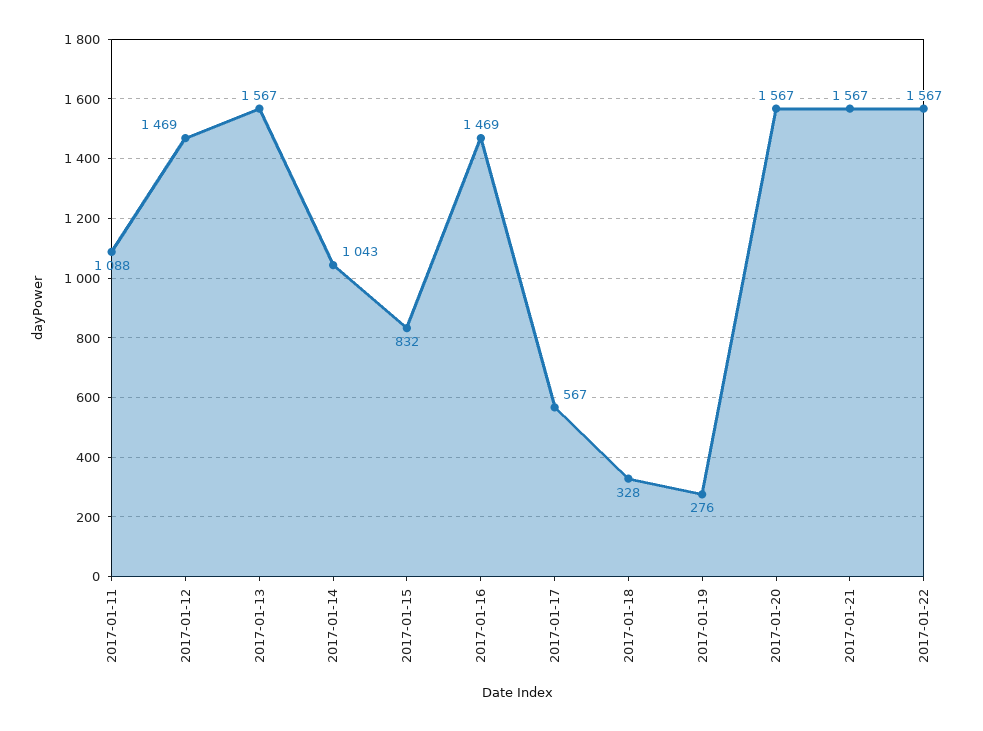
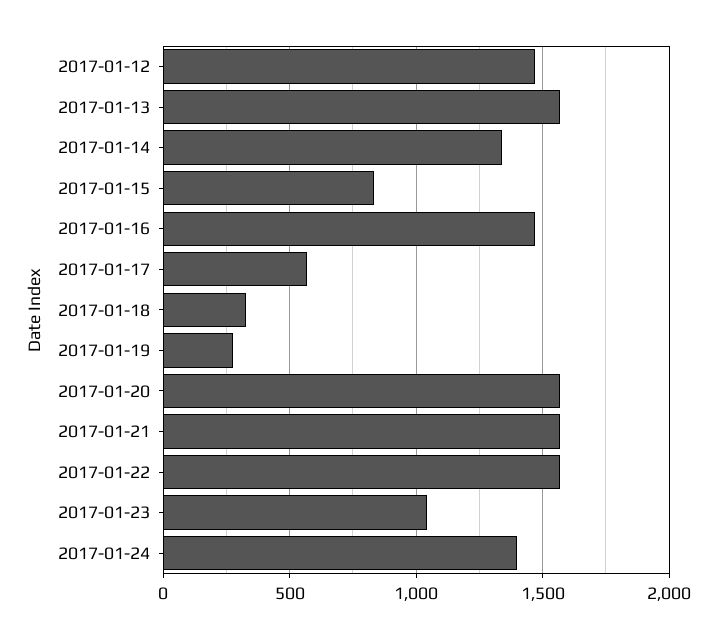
2017-01-11: 1088 -> none
2017-01-14: 1043 -> 1350
2017-01-23: none -> 1050
2017-01-24: none -> 1400

